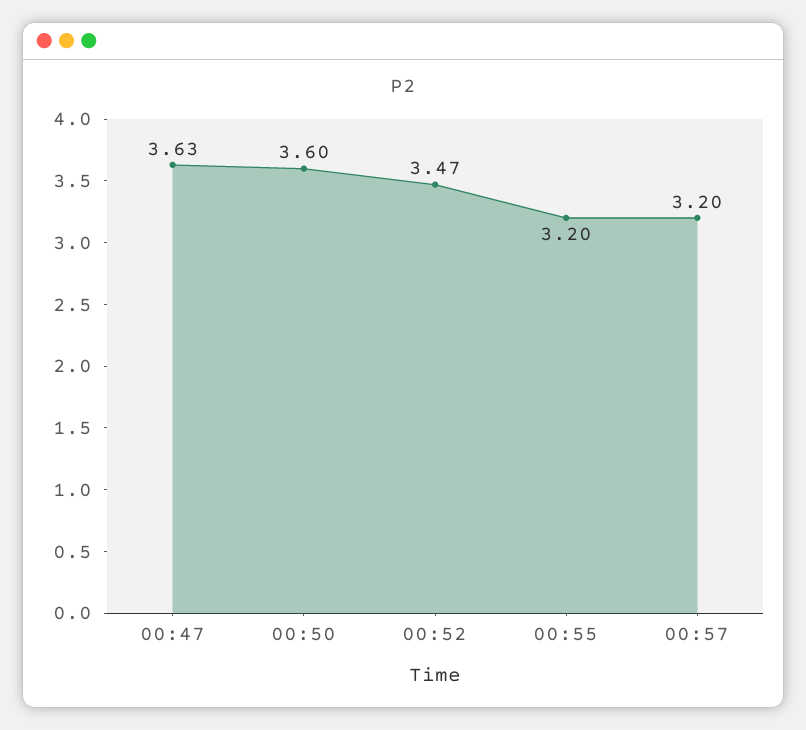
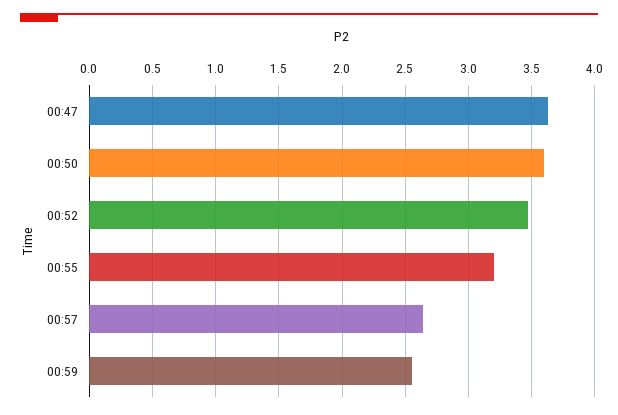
00:57: 3.2 -> 2.65
00:59: none -> 2.55

